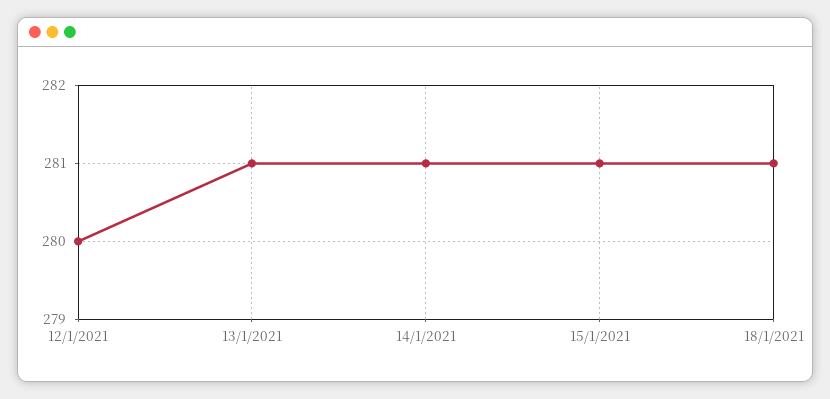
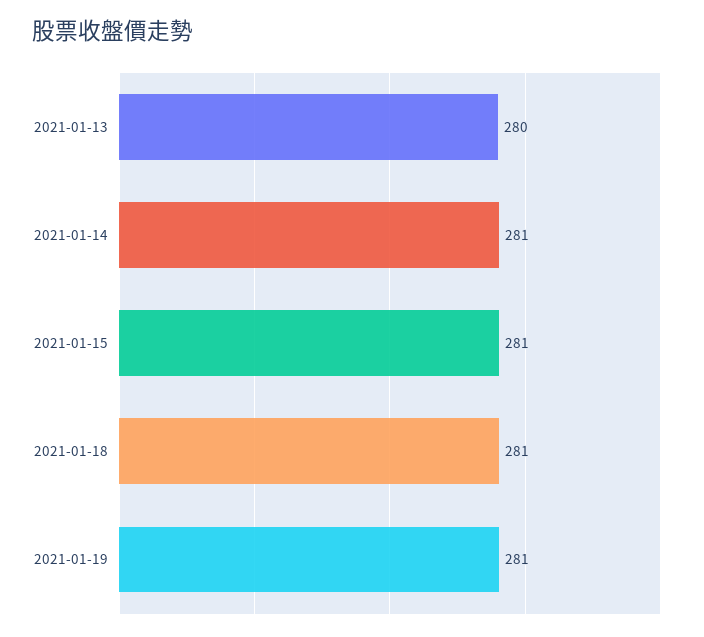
12/1/2021: 280 -> none
13/1/2021: 281 -> 280
2021-01-19: none -> 281

